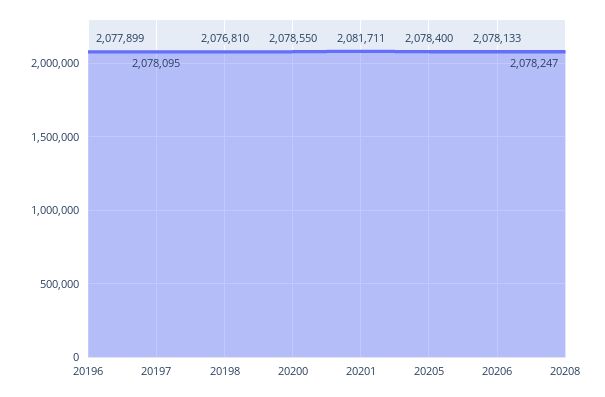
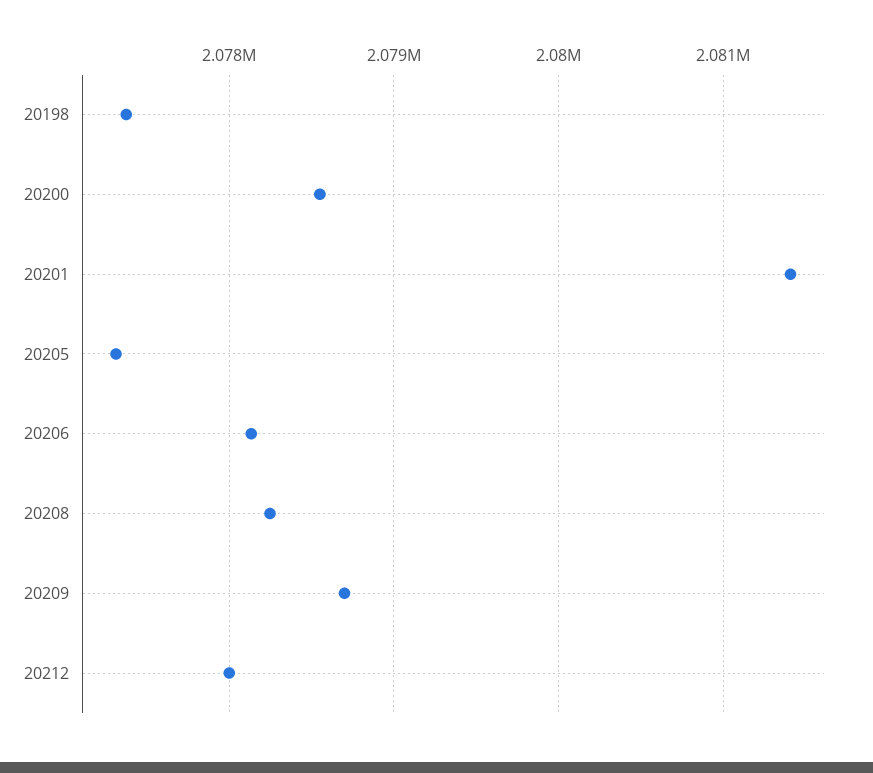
20196: 2077899 -> none
20197: 2078095 -> none
20198: 2076810 -> 2077400
20201: 2081711 -> 2081400
20205: 2078400 -> 2077300
20209: none -> 2078700
20212: none -> 2078000

